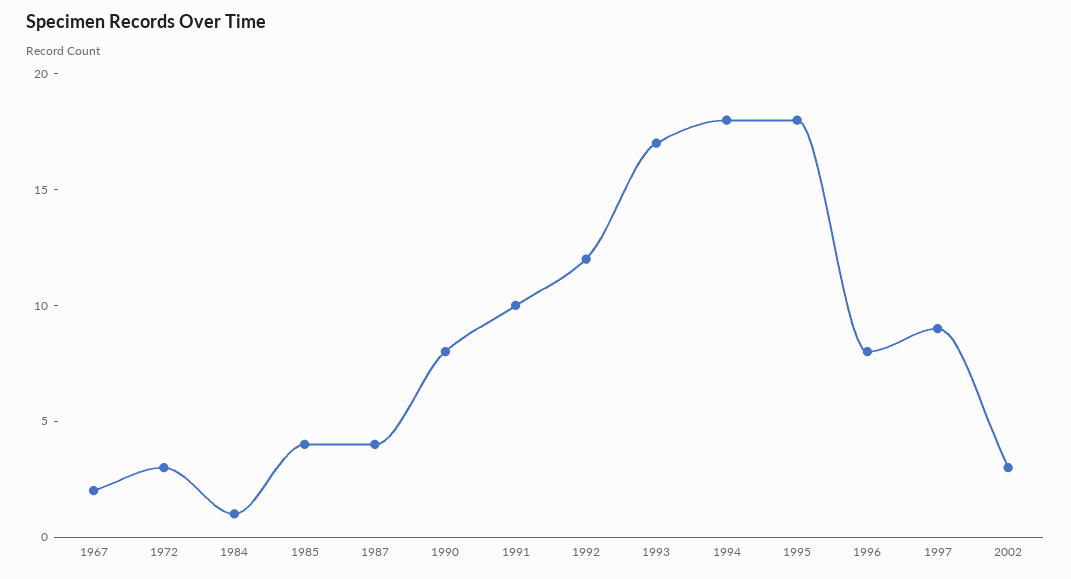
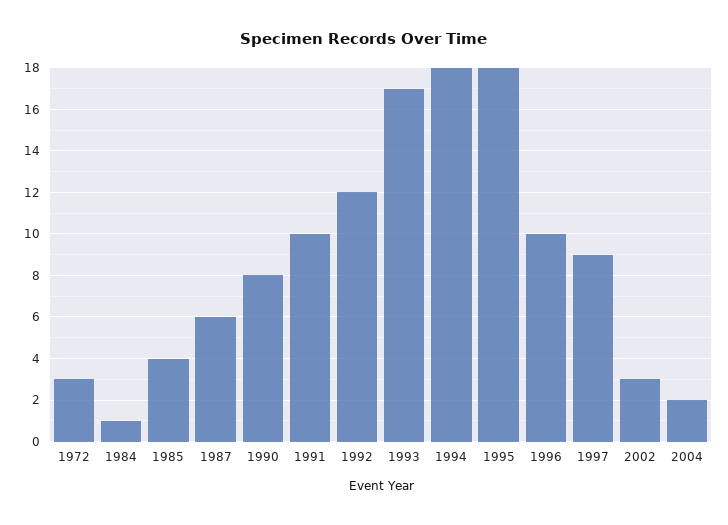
1967: 2 -> none
1987: 4 -> 6
1996: 8 -> 10
2004: none -> 2

